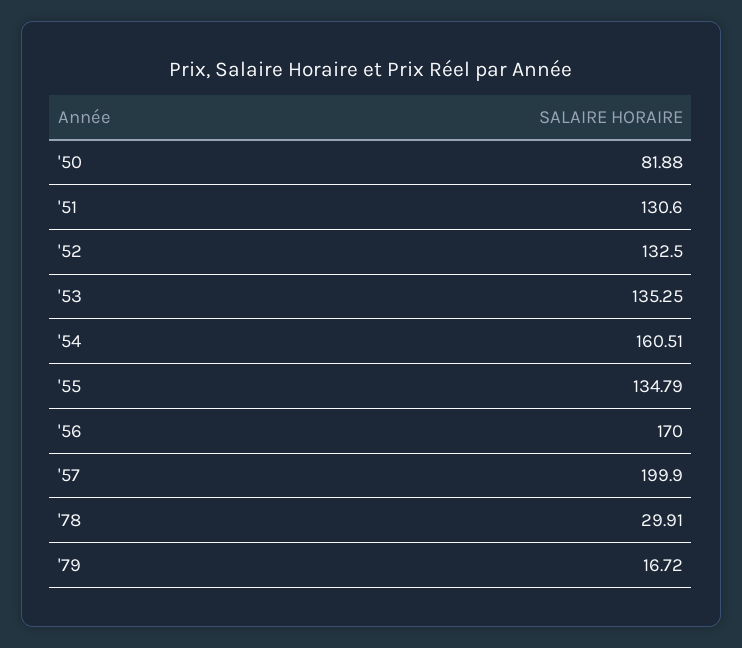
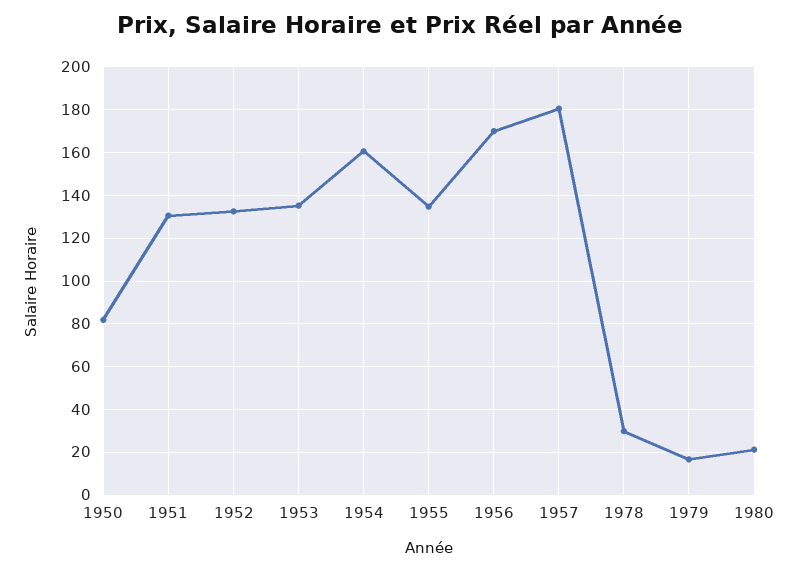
'57: 199.9 -> 180
1980: none -> 20

